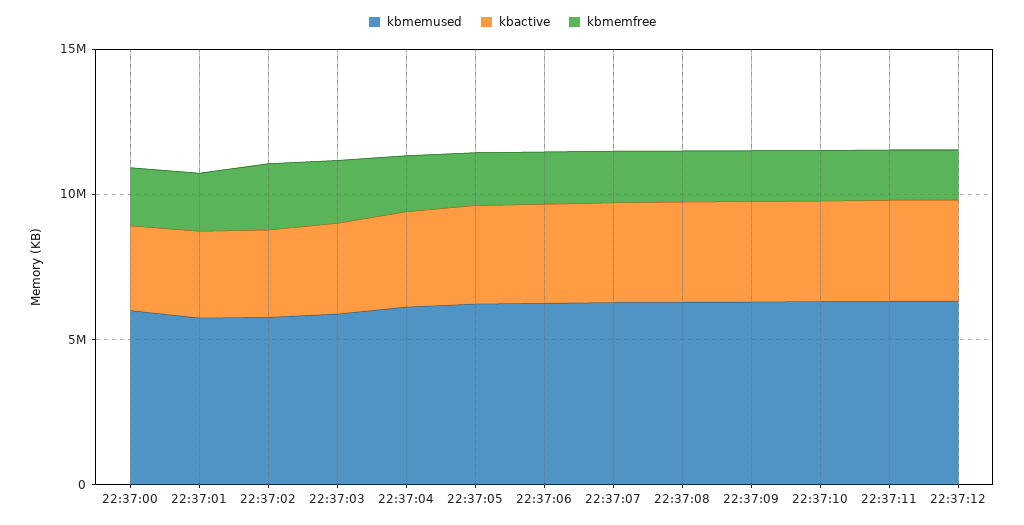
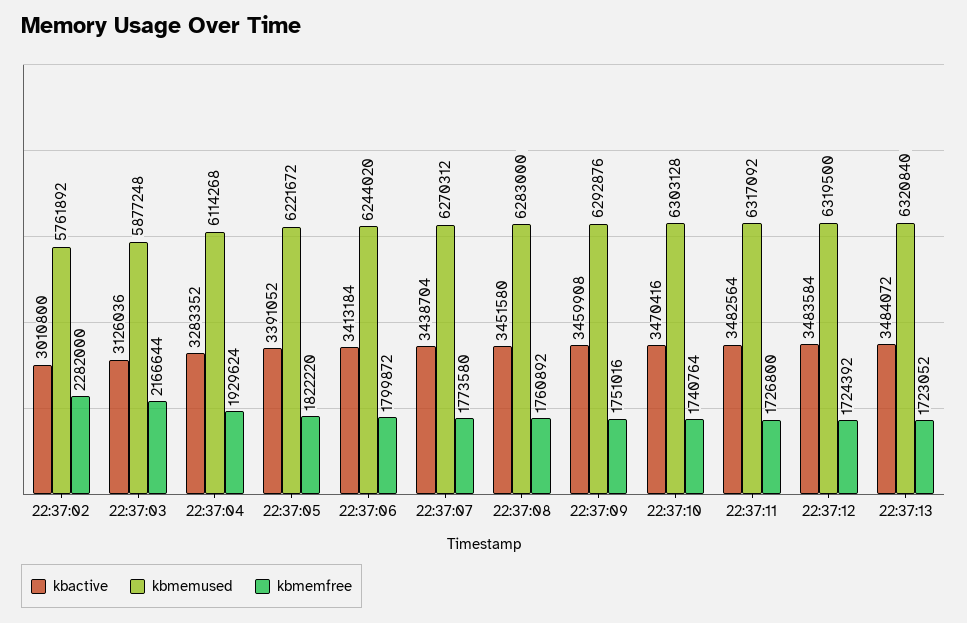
kbmemused, 22:37:00: 6000000 -> none
kbactive, 22:37:00: 3000000 -> none
kbmemfree, 22:37:00: 2000000 -> none
kbmemused, 22:37:01: 6000000 -> none
kbactive, 22:37:01: 3000000 -> none
kbmemfree, 22:37:01: 2000000 -> none
kbactive, 22:37:13: none -> 3484072
kbmemused, 22:37:13: none -> 6320840
kbmemfree, 22:37:13: none -> 1723052

